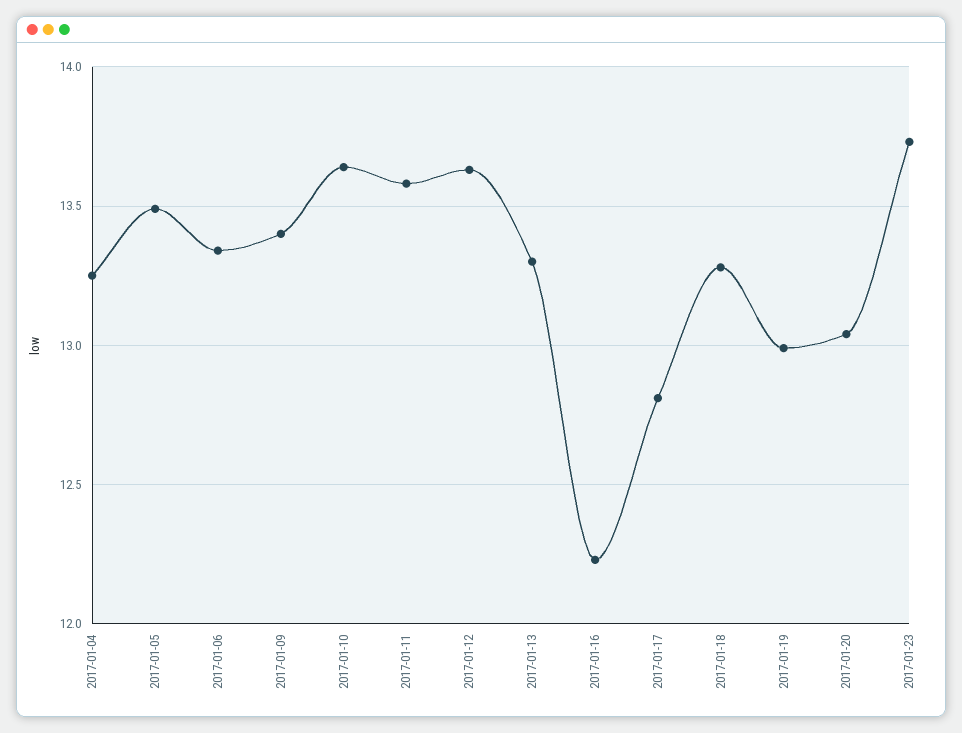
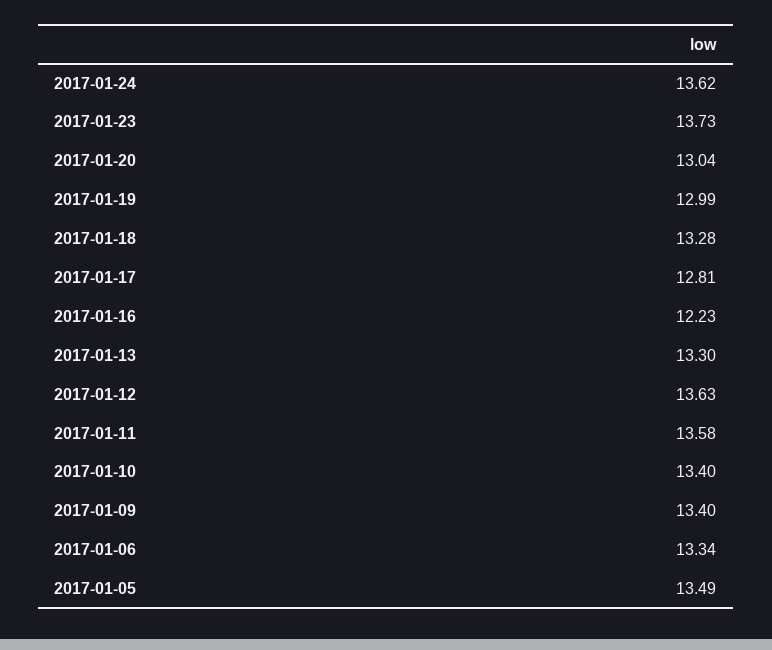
2017-01-04: 13.25 -> none
2017-01-10: 13.65 -> 13.4
2017-01-24: none -> 13.62

